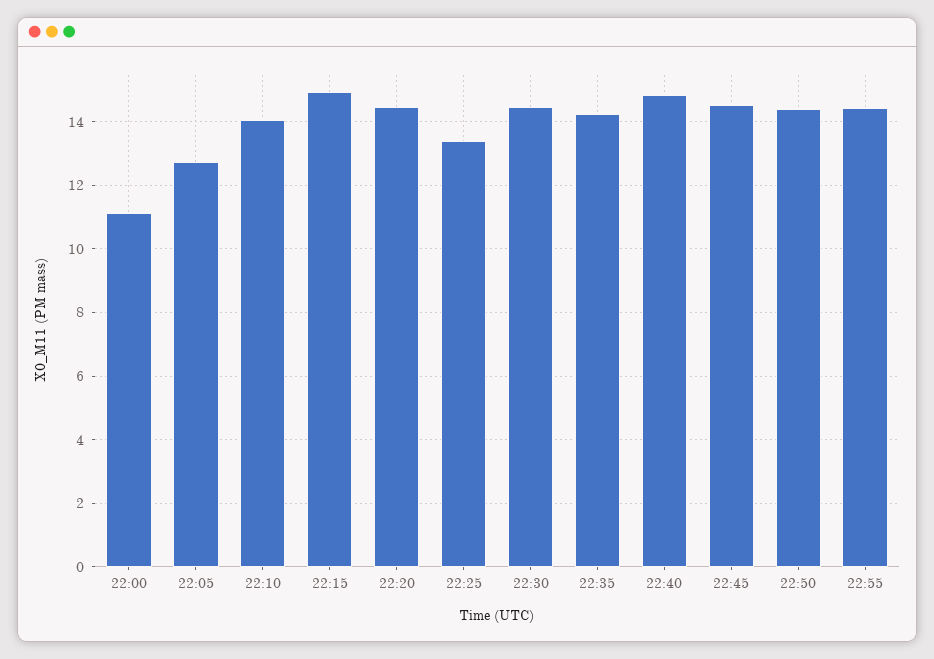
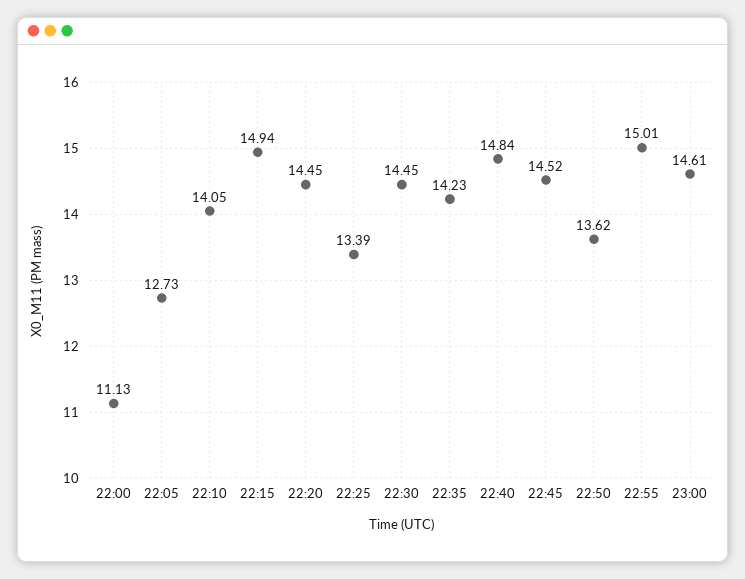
22:50: 14.4 -> 13.62
22:55: 14.4 -> 15.01
23:00: none -> 14.61

